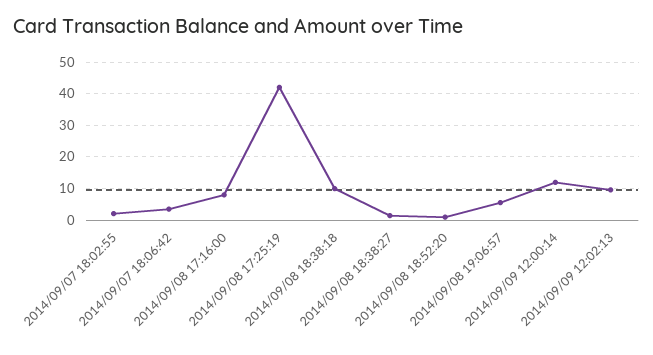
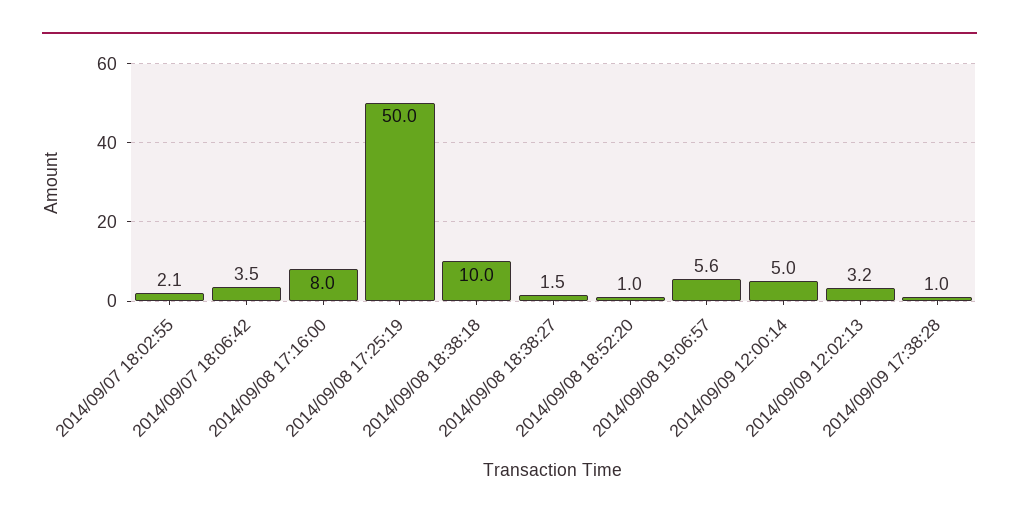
2014/09/08 17:25:19: 42 -> 50
2014/09/09 12:00:14: 12 -> 5
2014/09/09 12:02:13: 10 -> 3.2
2014/09/09 17:38:28: none -> 1

